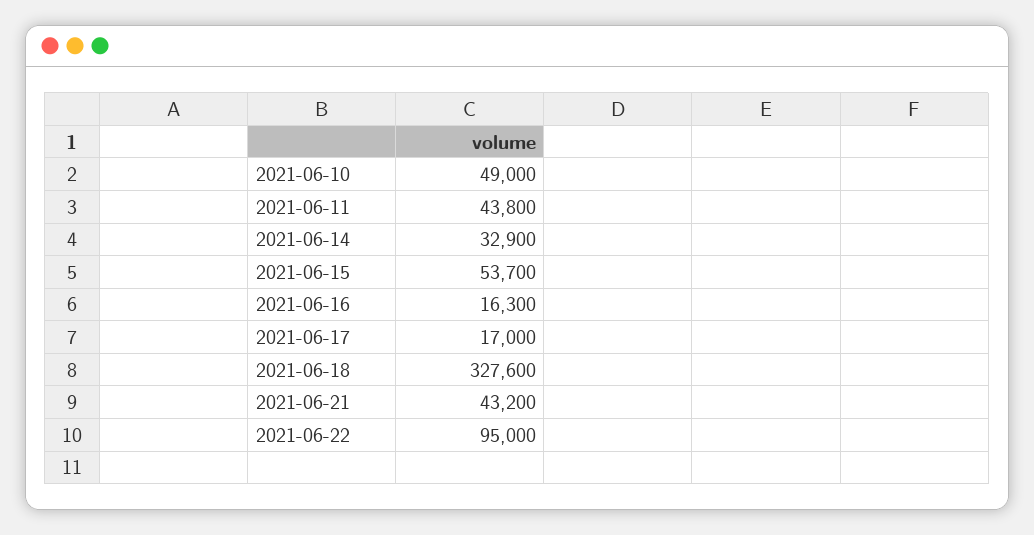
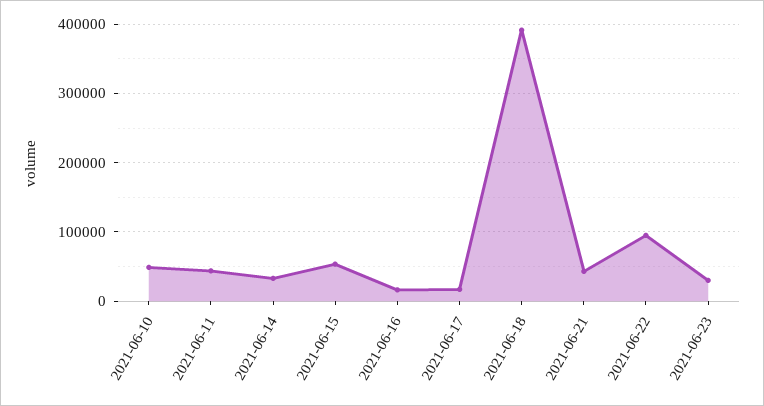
2021-06-18: 327600 -> 390000
2021-06-23: none -> 30000

